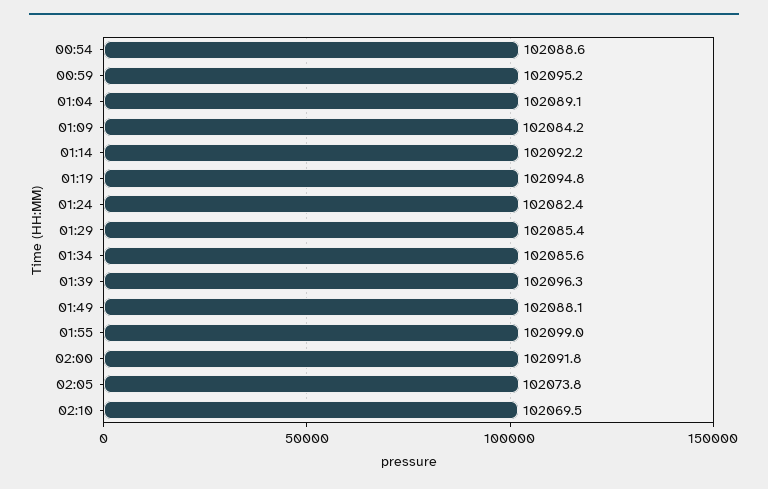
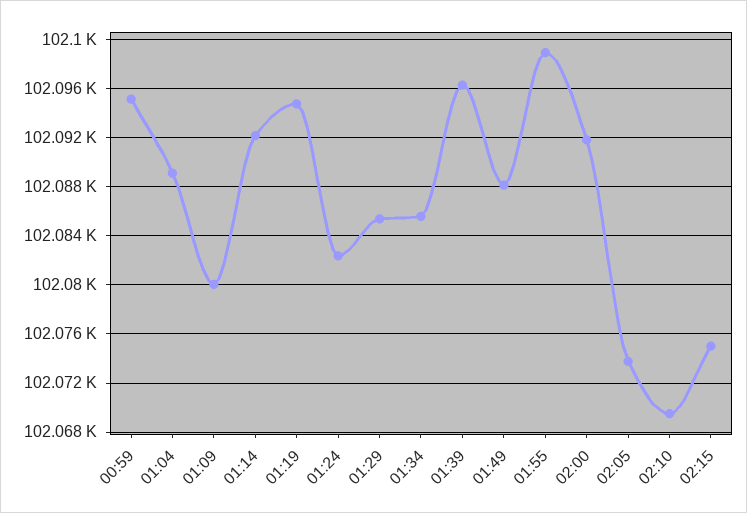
00:54: 102088.6 -> none
01:09: 102084.2 -> 102080
02:15: none -> 102075

